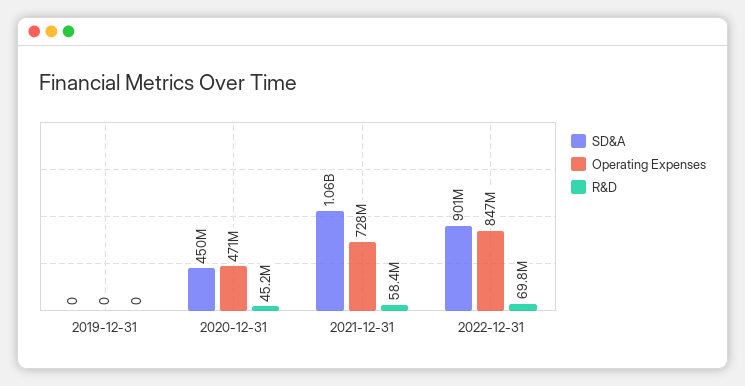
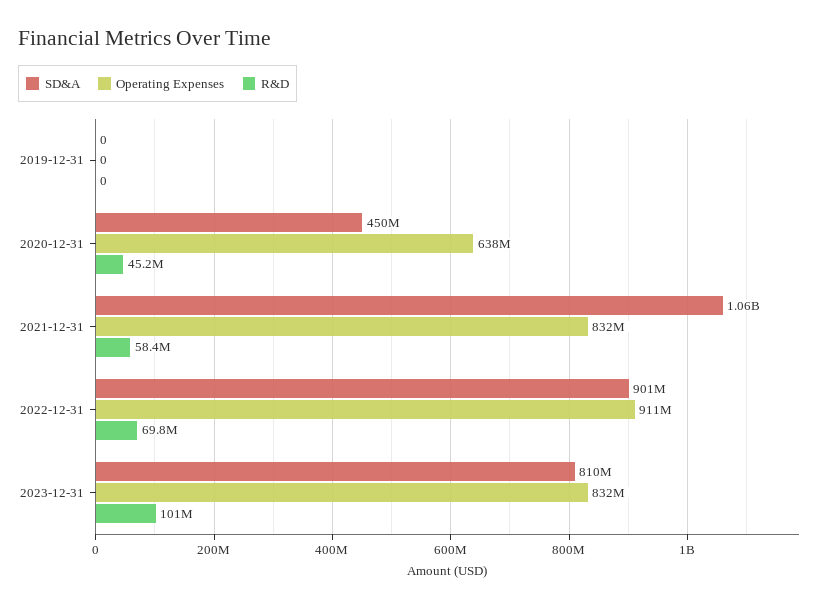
Operating Expenses, 2020-12-31: 471000000 -> 638000000
Operating Expenses, 2021-12-31: 728000000 -> 832000000
Operating Expenses, 2022-12-31: 847000000 -> 911000000
SD&A, 2023-12-31: none -> 810000000
Operating Expenses, 2023-12-31: none -> 832000000
R&D, 2023-12-31: none -> 101000000

